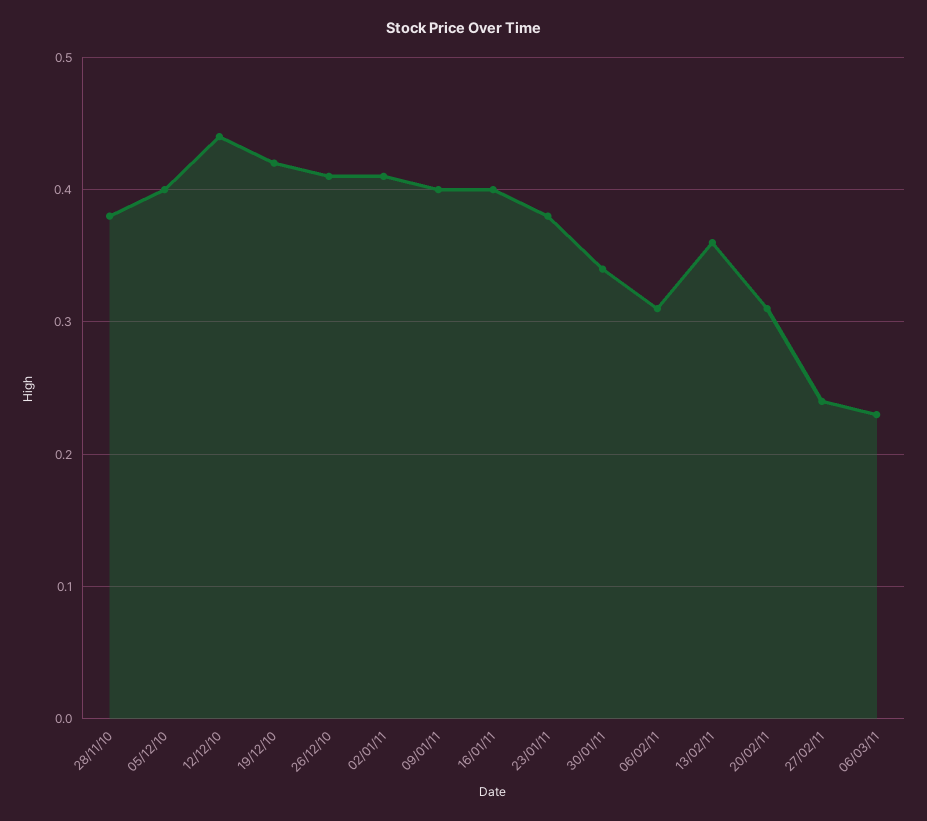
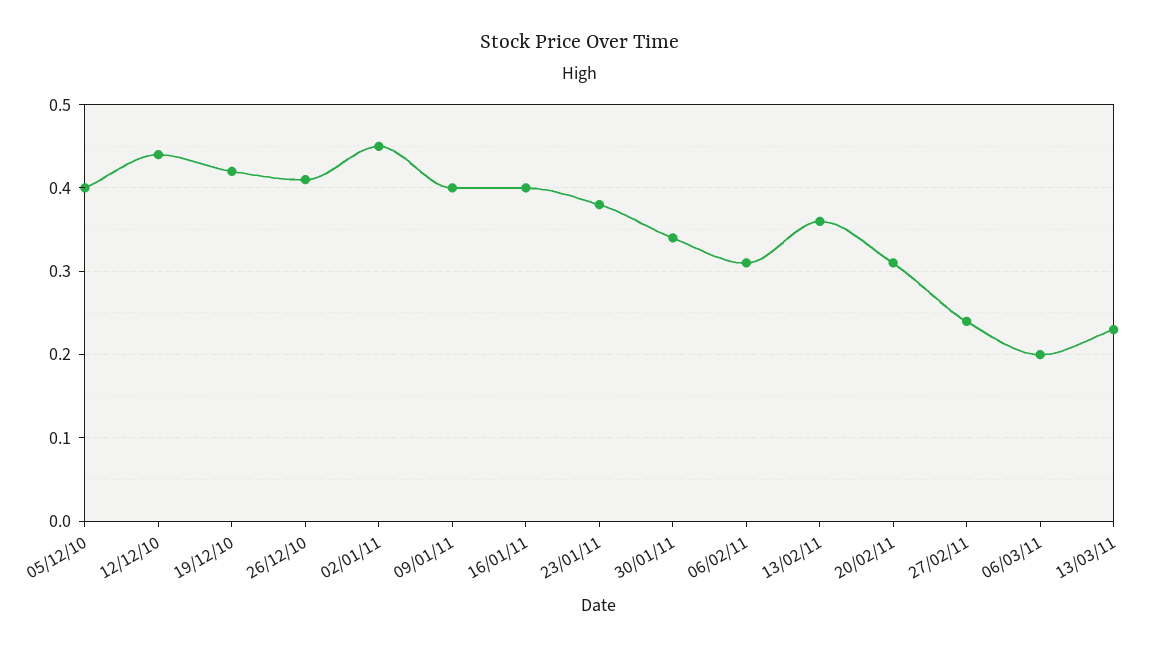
28/11/10: 0.38 -> none
02/01/11: 0.41 -> 0.45
06/03/11: 0.23 -> 0.2
13/03/11: none -> 0.23

